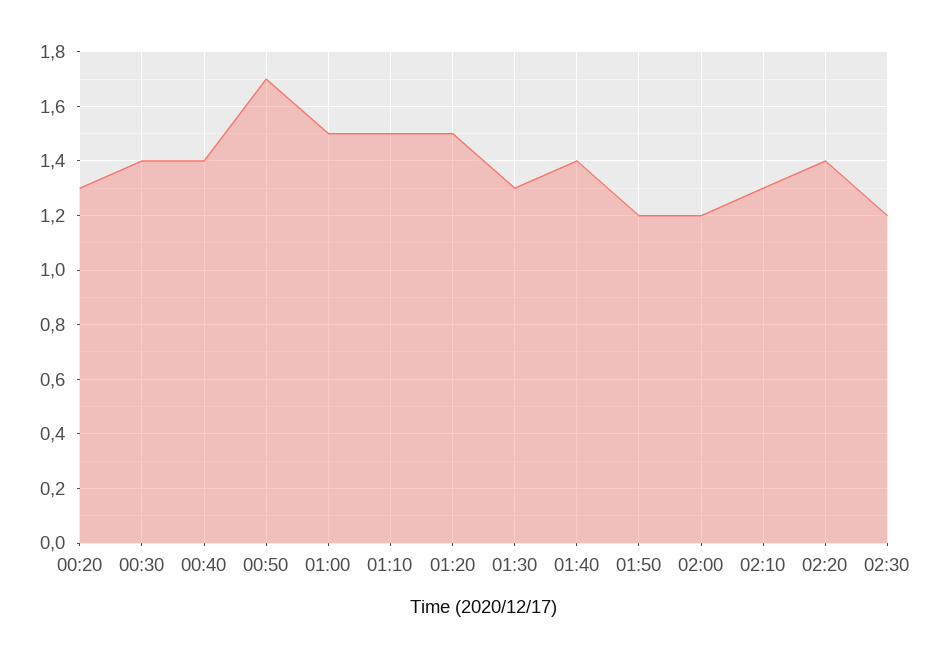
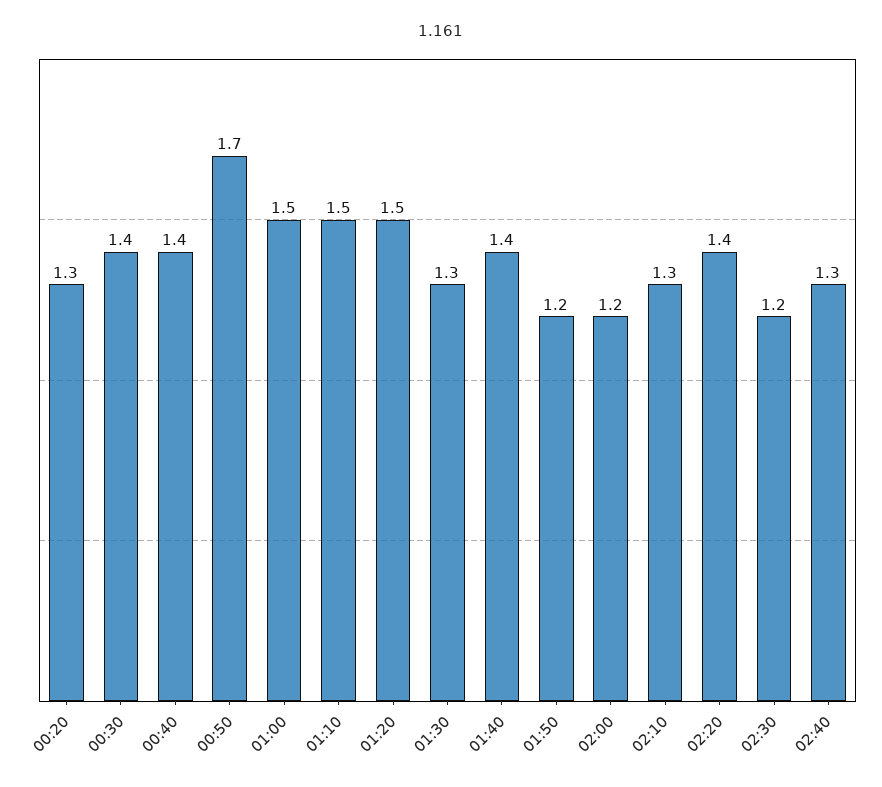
02:40: none -> 1.3

